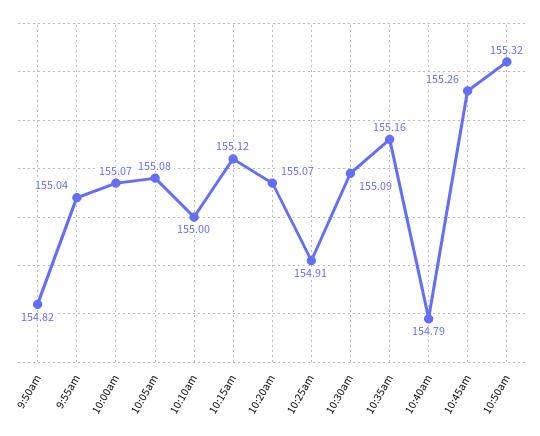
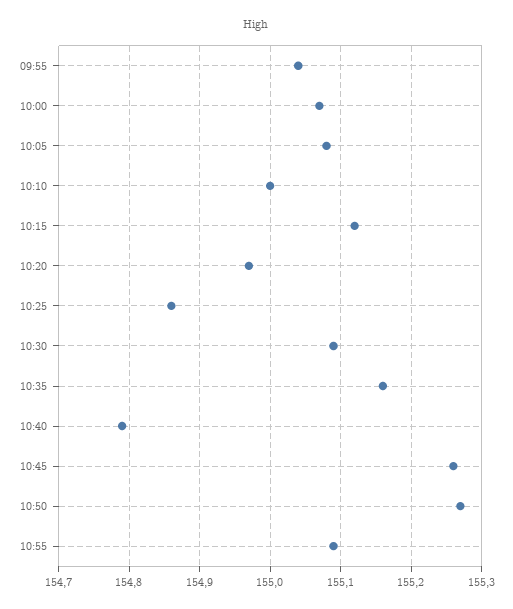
9:50am: 154.82 -> none
10:20am: 155.07 -> 154.97
10:25am: 154.91 -> 154.86
10:50am: 155.32 -> 155.27
10:55: none -> 155.09

